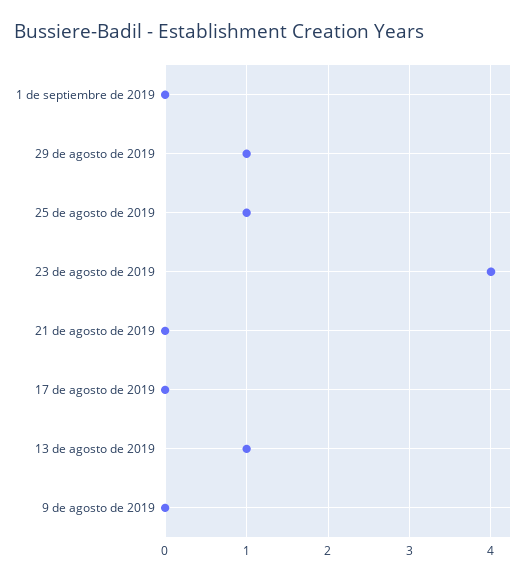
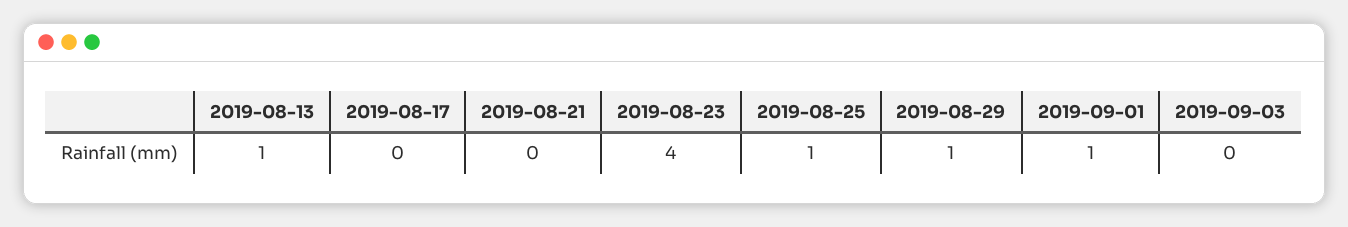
1 de septiembre de 2019: 0 -> 1
9 de agosto de 2019: 0 -> none
2019-09-03: none -> 0

